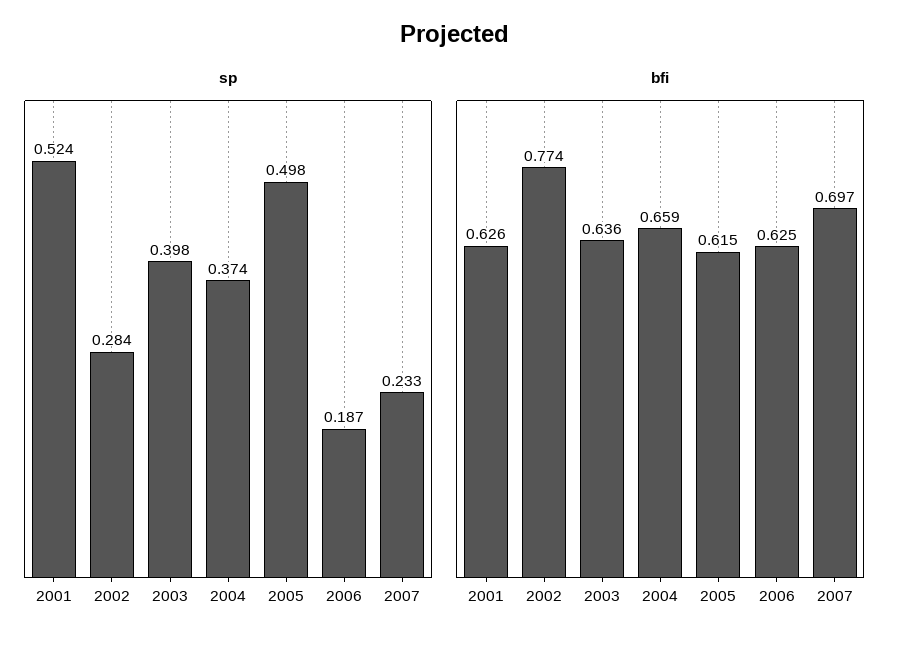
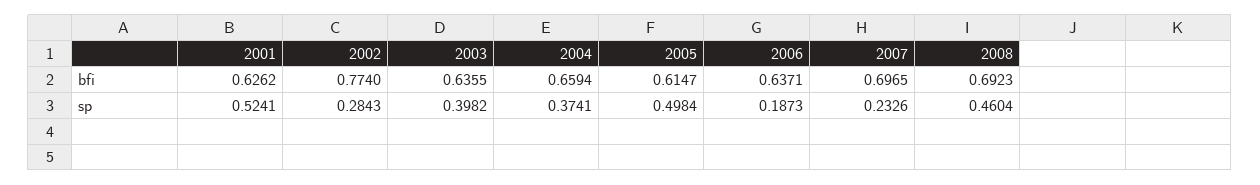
bfi, 2006: 0.625 -> 0.6371
bfi, 2008: none -> 0.6923
sp, 2008: none -> 0.4604

